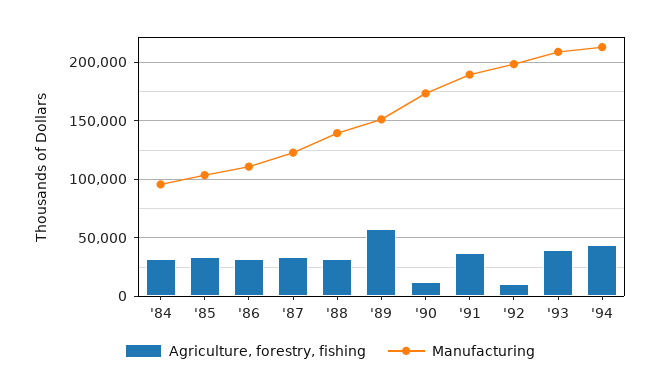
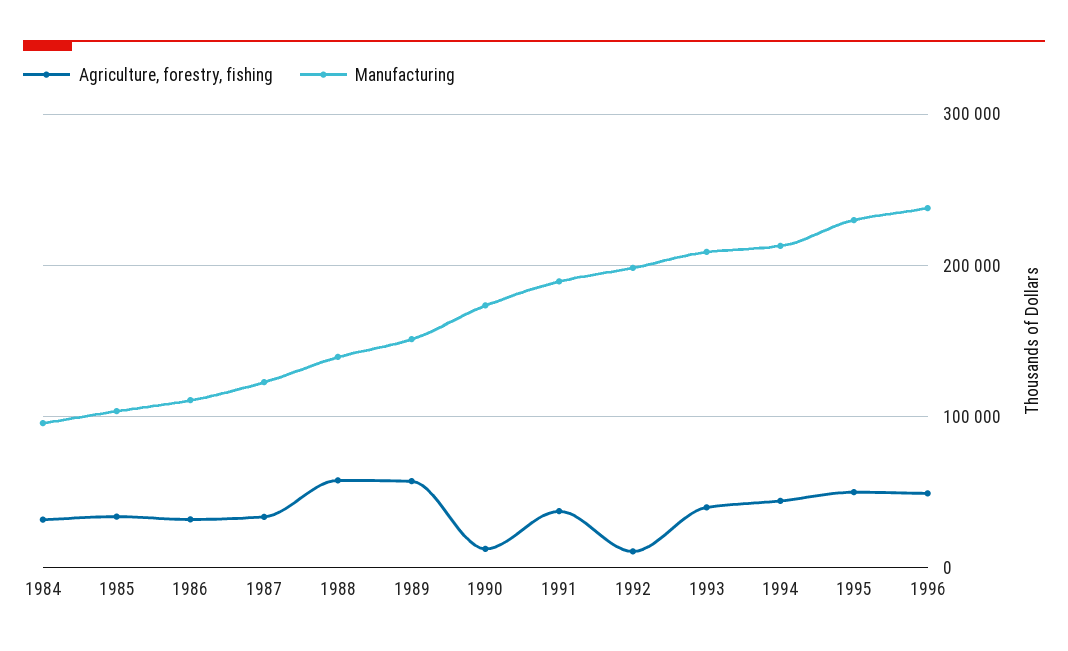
Agriculture, forestry, fishing, '88: 30000 -> 60000
Agriculture, forestry, fishing, 1995: none -> 50000
Manufacturing, 1995: none -> 230000
Agriculture, forestry, fishing, 1996: none -> 50000
Manufacturing, 1996: none -> 240000

